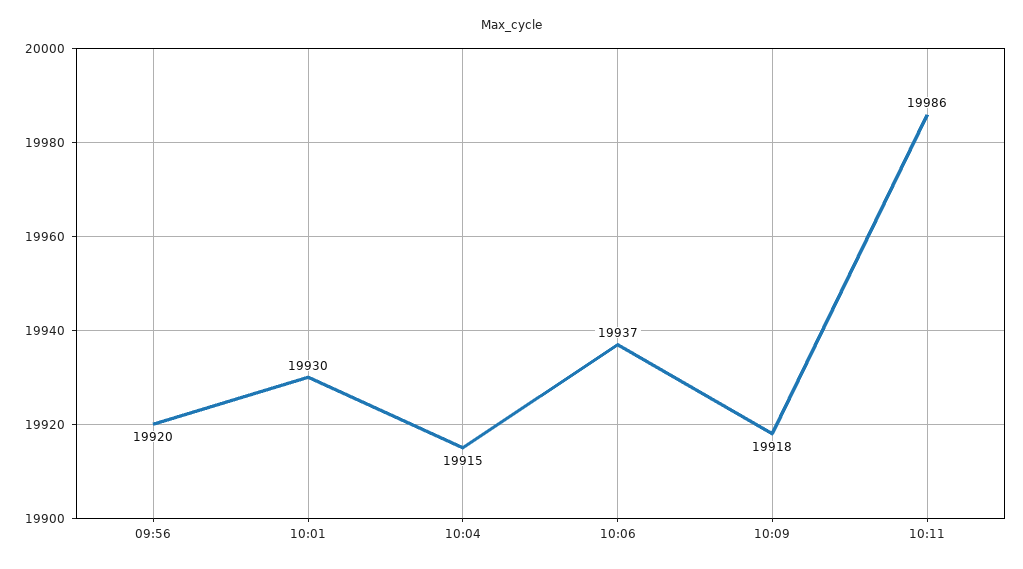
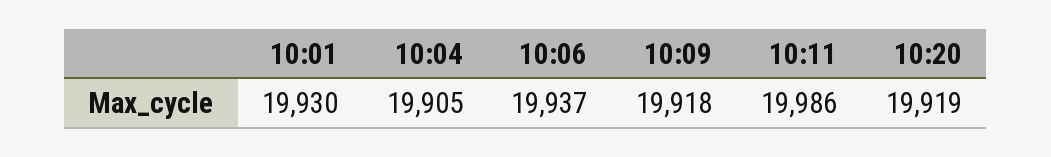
09:56: 19920 -> none
10:04: 19915 -> 19905
10:20: none -> 19919

